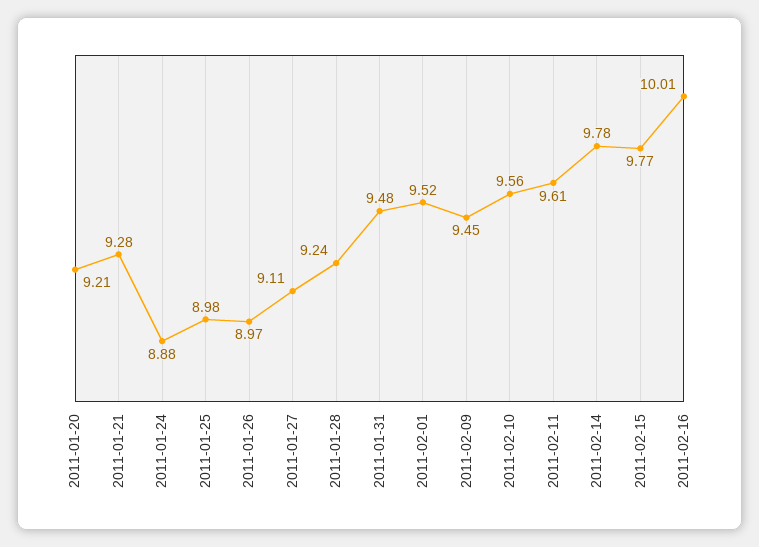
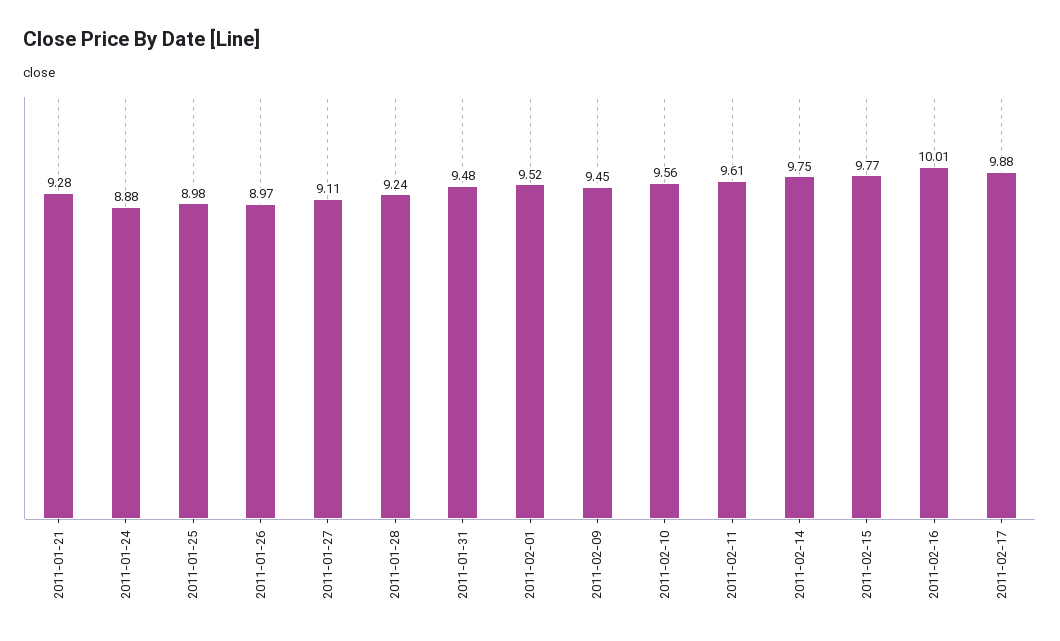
2011-01-20: 9.21 -> none
2011-02-14: 9.78 -> 9.75
2011-02-17: none -> 9.88

